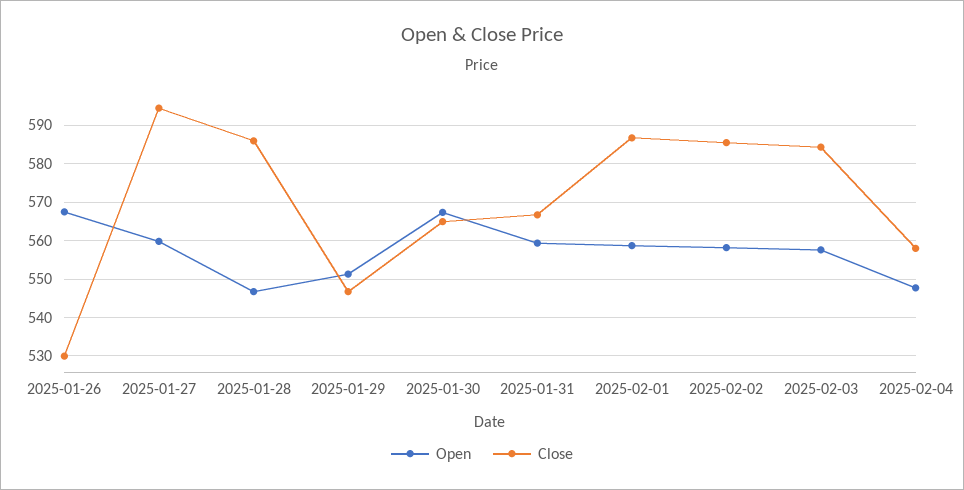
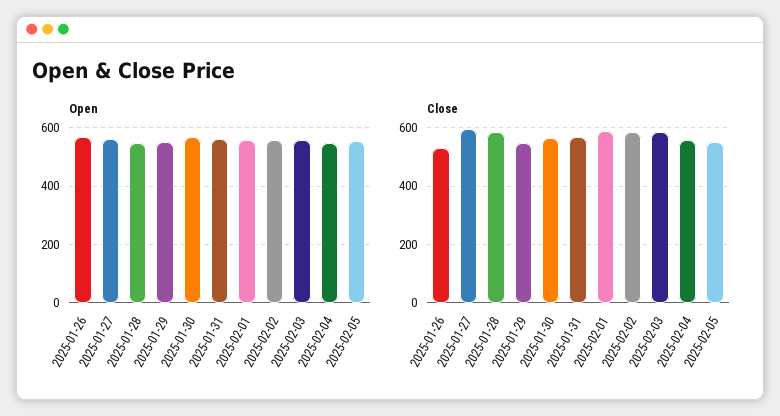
Open, 2025-02-05: none -> 550
Close, 2025-02-05: none -> 550

